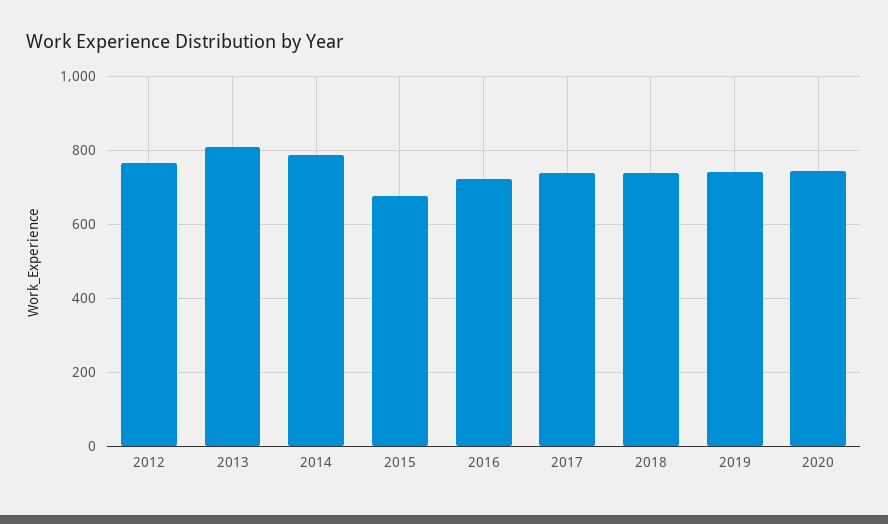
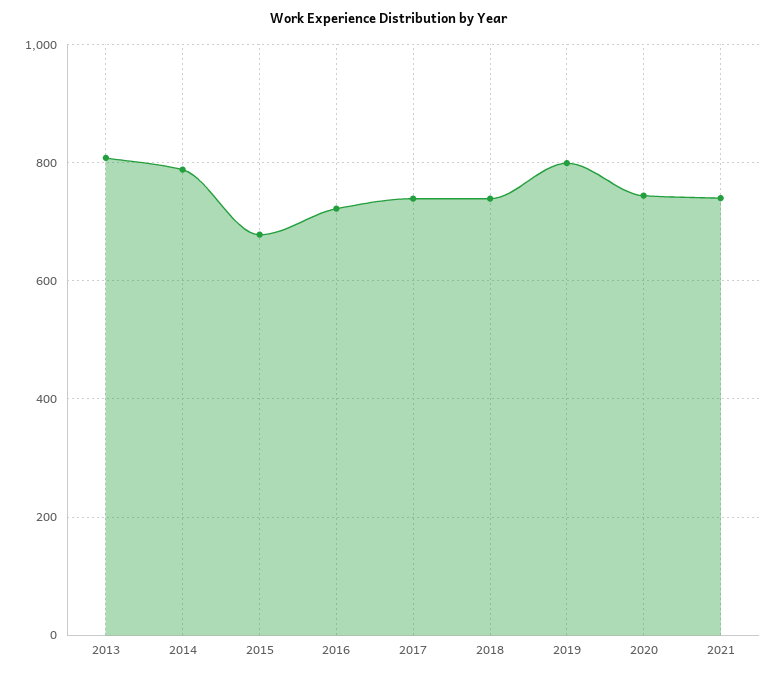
2012: 760 -> none
2019: 740 -> 800
2021: none -> 740

